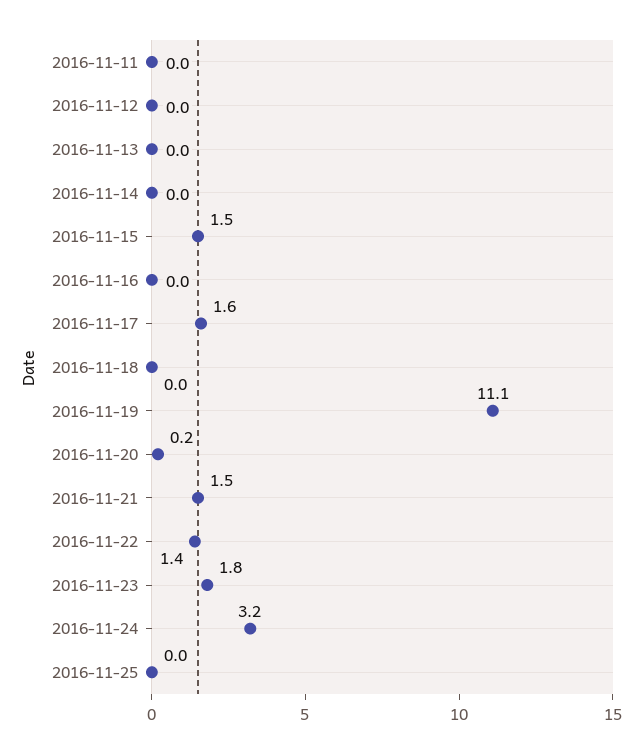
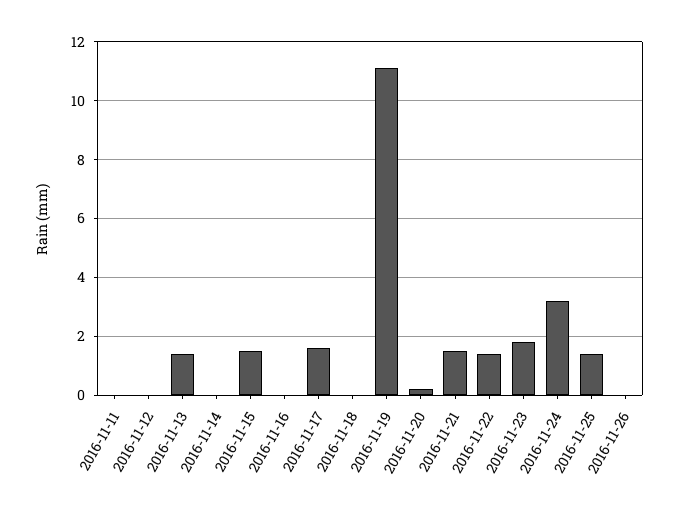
2016-11-13: 0 -> 1.5
2016-11-25: 0 -> 1.5
2016-11-26: none -> 0

